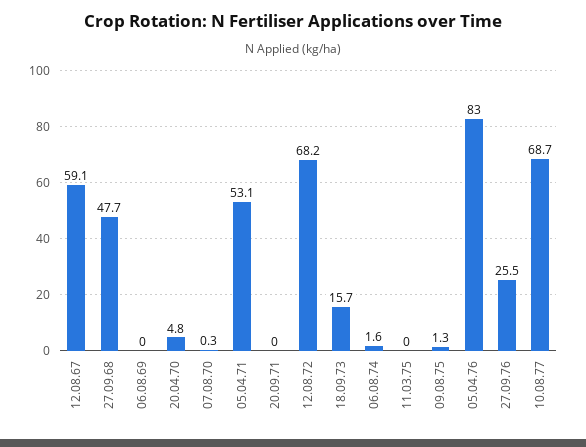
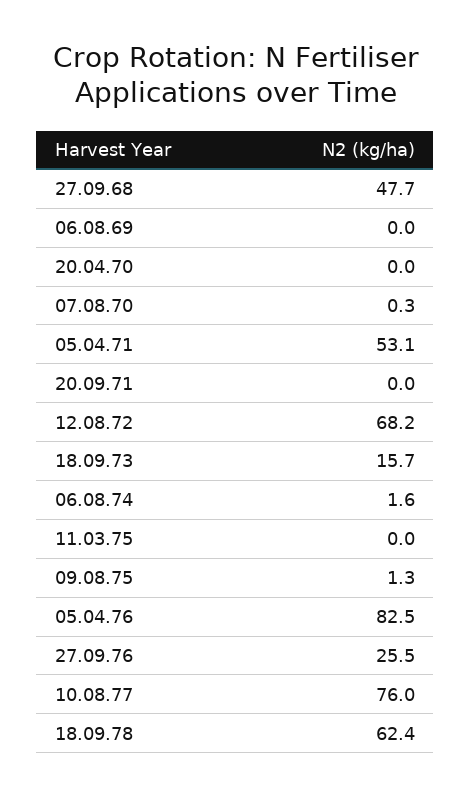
12.08.67: 59.1 -> none
20.04.70: 4.8 -> 0
05.04.76: 83 -> 82.5
10.08.77: 68.7 -> 76
18.09.78: none -> 62.4

